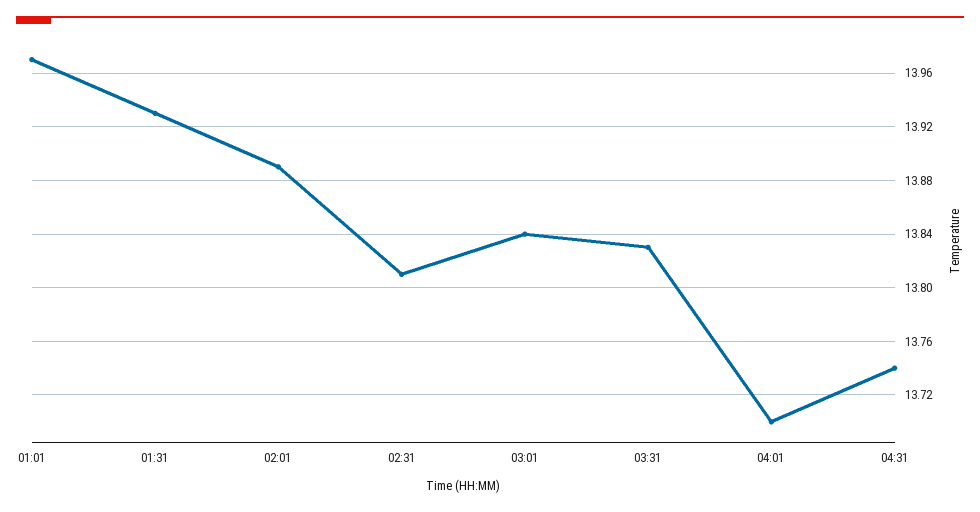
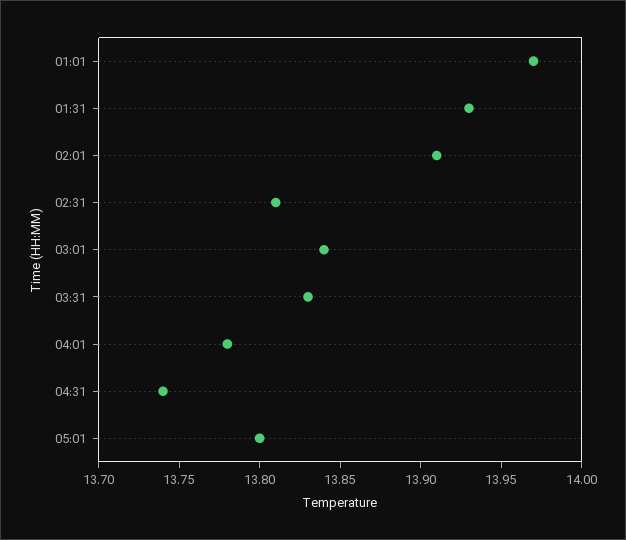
02:01: 13.89 -> 13.91
04:01: 13.7 -> 13.78
05:01: none -> 13.8

